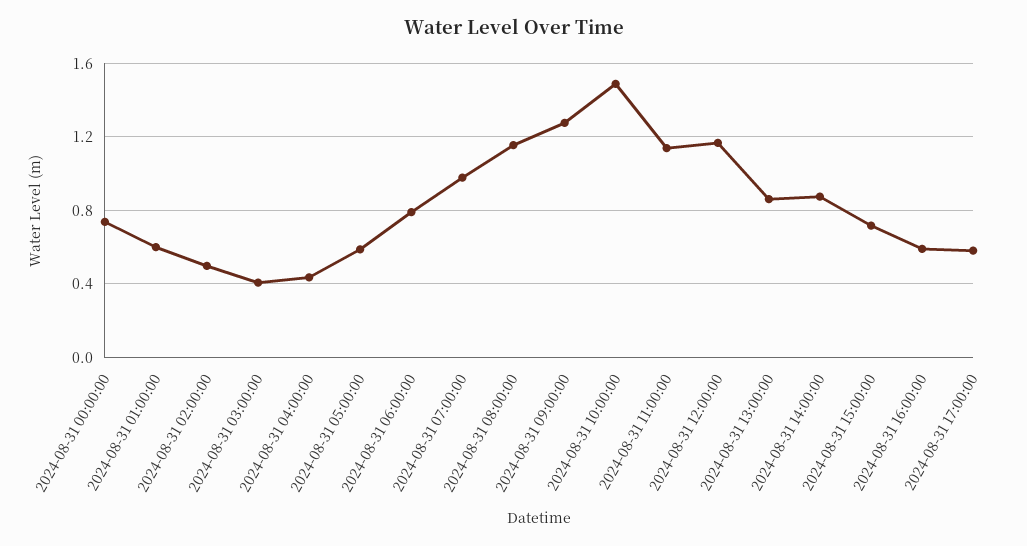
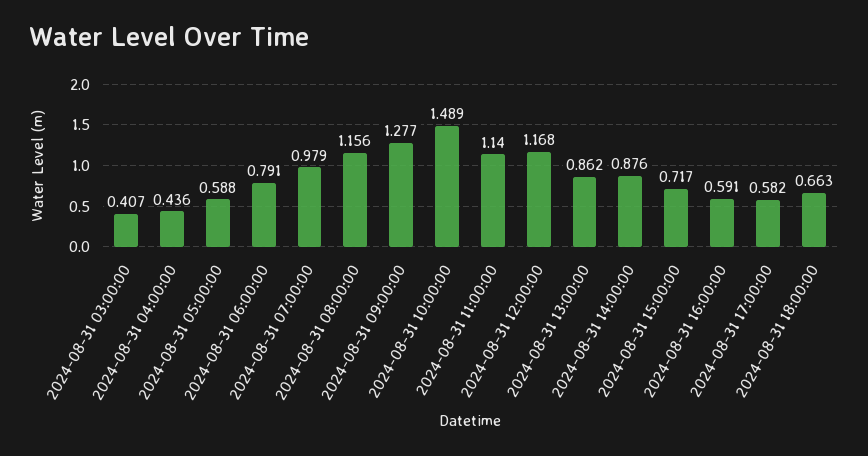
2024-08-31 00:00:00: 0.75 -> none
2024-08-31 01:00:00: 0.6 -> none
2024-08-31 02:00:00: 0.5 -> none
2024-08-31 18:00:00: none -> 0.663

